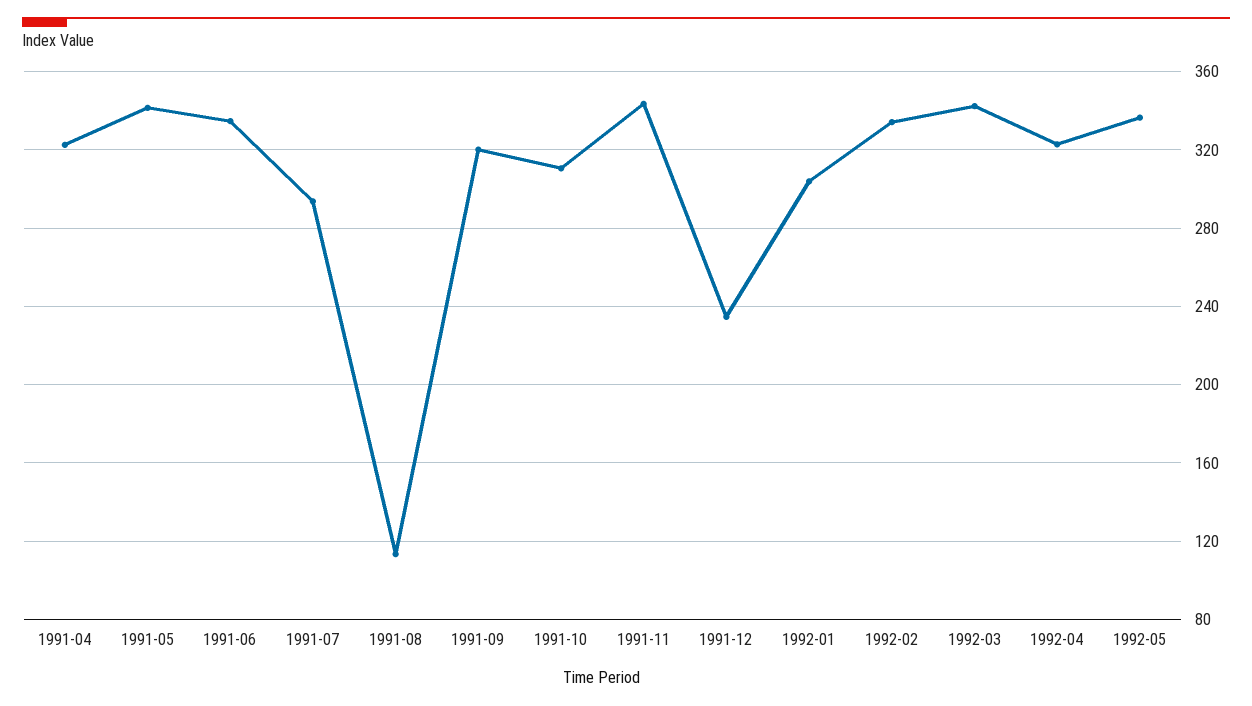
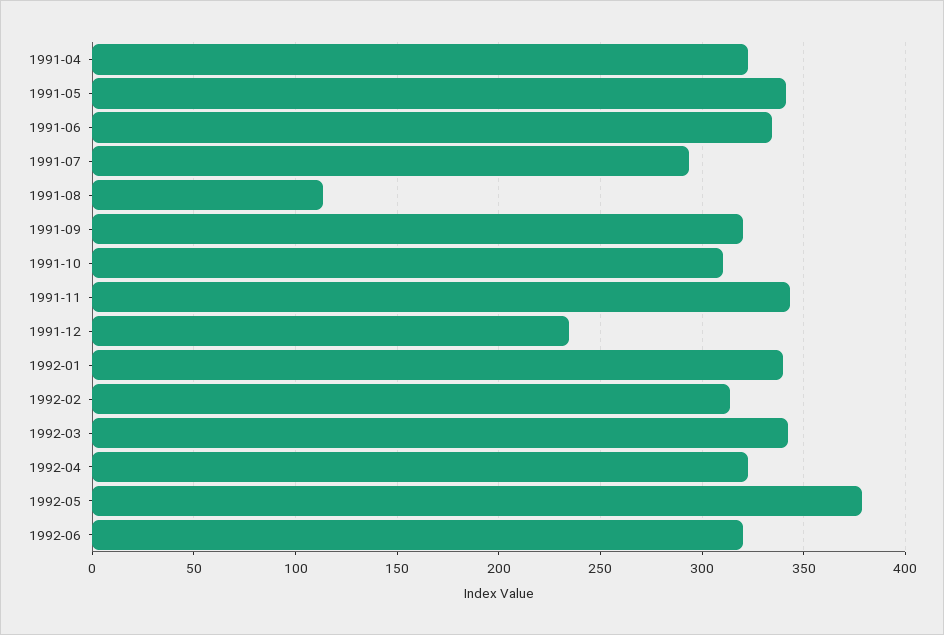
1992-01: 305 -> 340
1992-02: 335 -> 315
1992-05: 335 -> 380
1992-06: none -> 320

